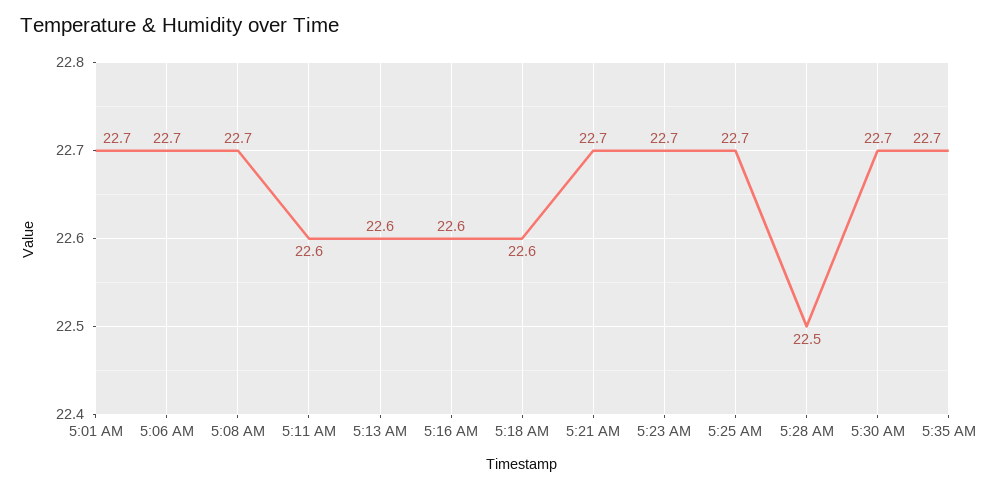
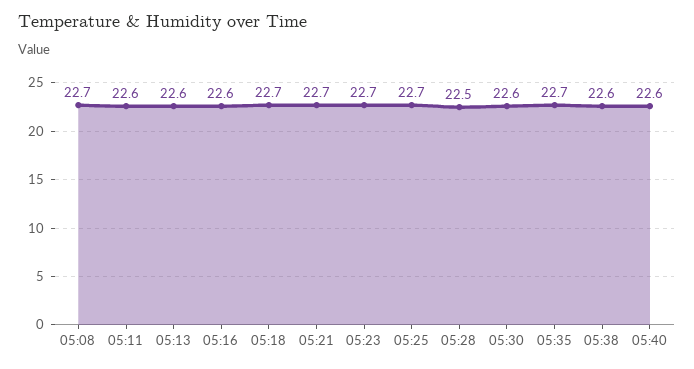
5:01 AM: 22.7 -> none
5:06 AM: 22.7 -> none
5:18 AM: 22.6 -> 22.7
5:30 AM: 22.7 -> 22.6
05:38: none -> 22.6
05:40: none -> 22.6

